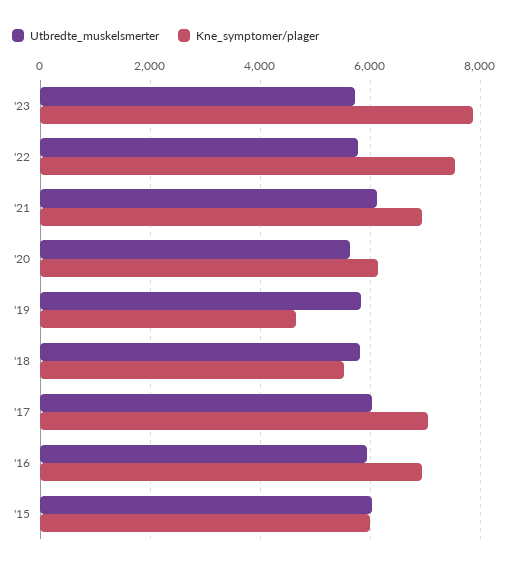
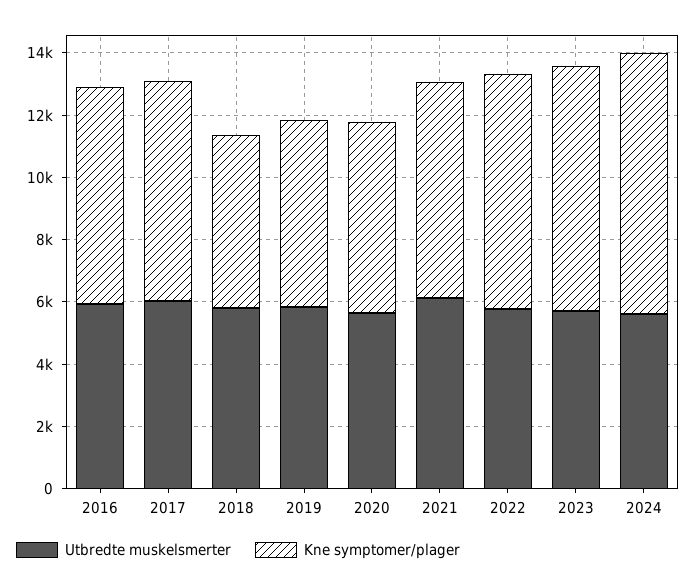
Kne_symptomer/plager, '19: 4600 -> 6000
Utbredte_muskelsmerter, '15: 6000 -> none
Kne_symptomer/plager, '15: 6000 -> none
Utbredte_muskelsmerter, 2024: none -> 5500
Kne_symptomer/plager, 2024: none -> 8500

